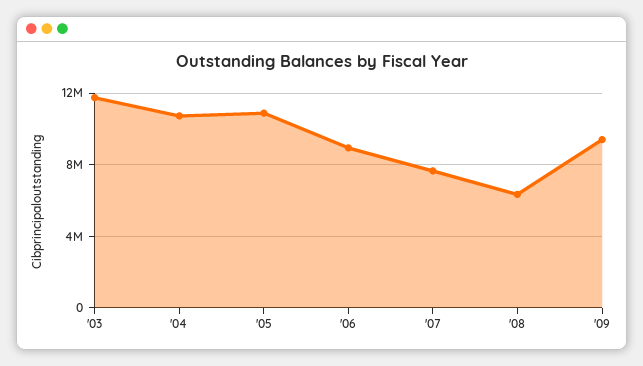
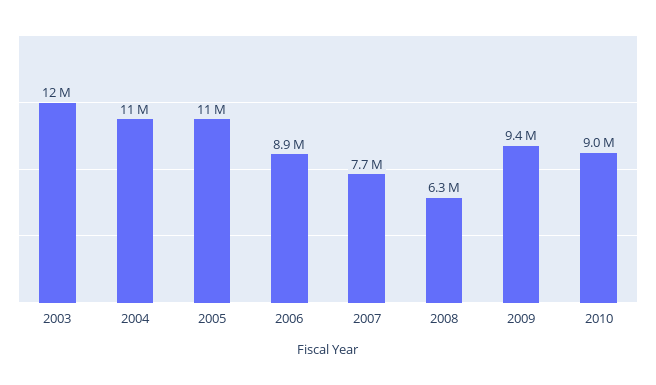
2010: none -> 9000000

